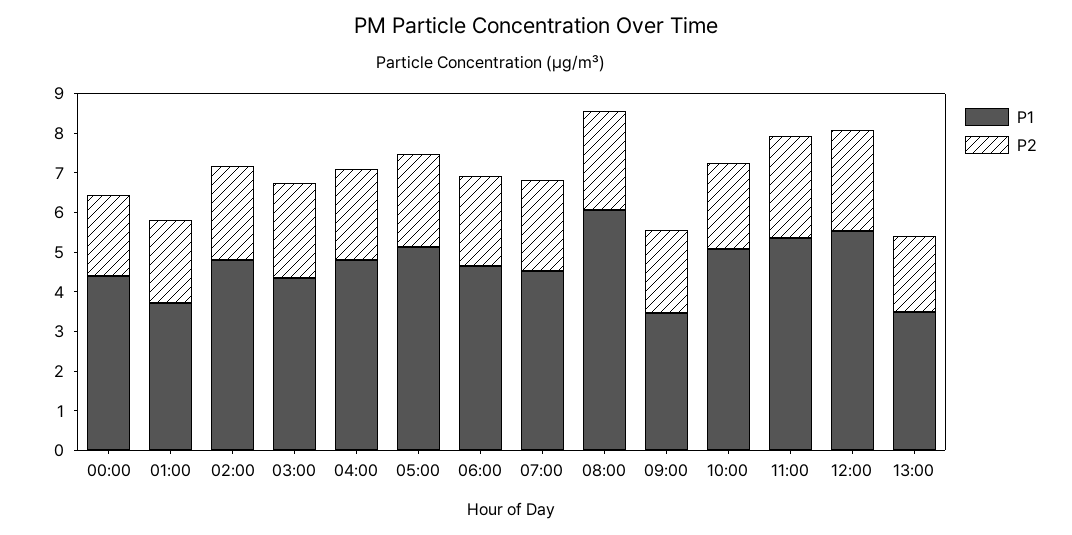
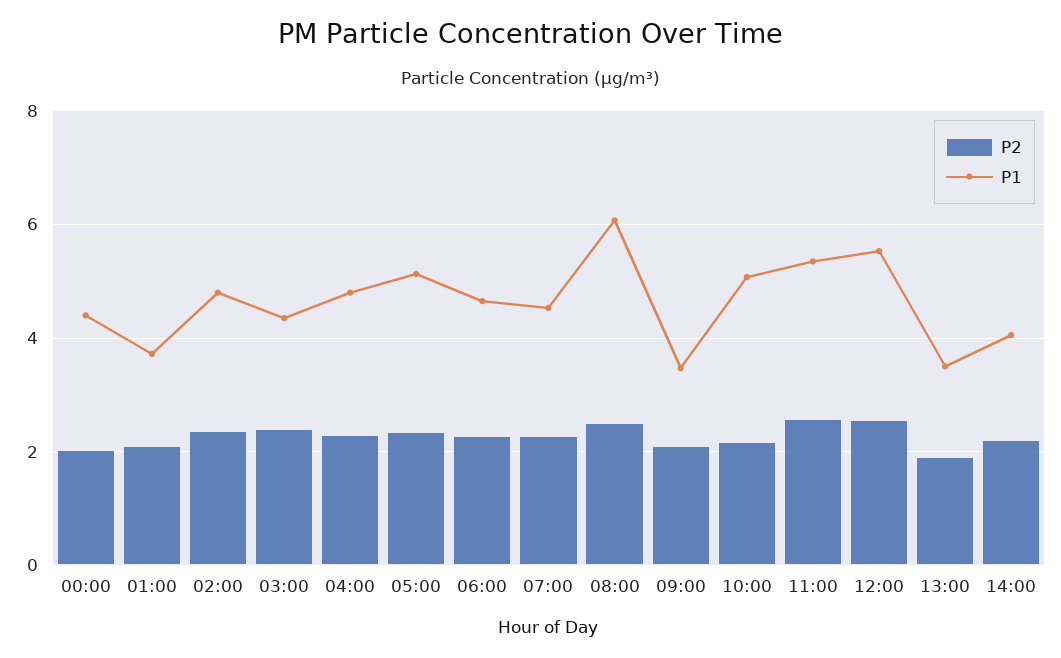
P2, 14:00: none -> 2.2
P1, 14:00: none -> 4

